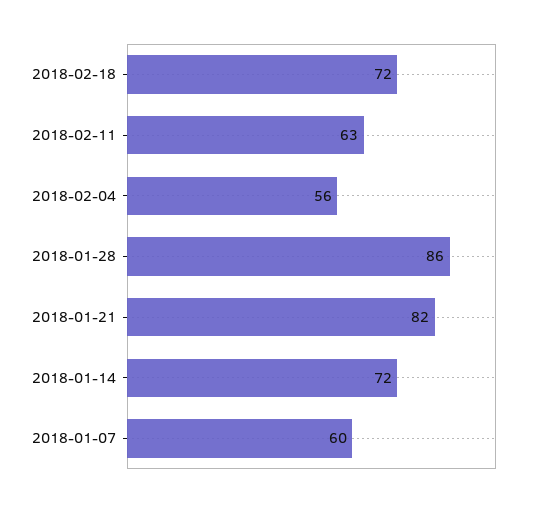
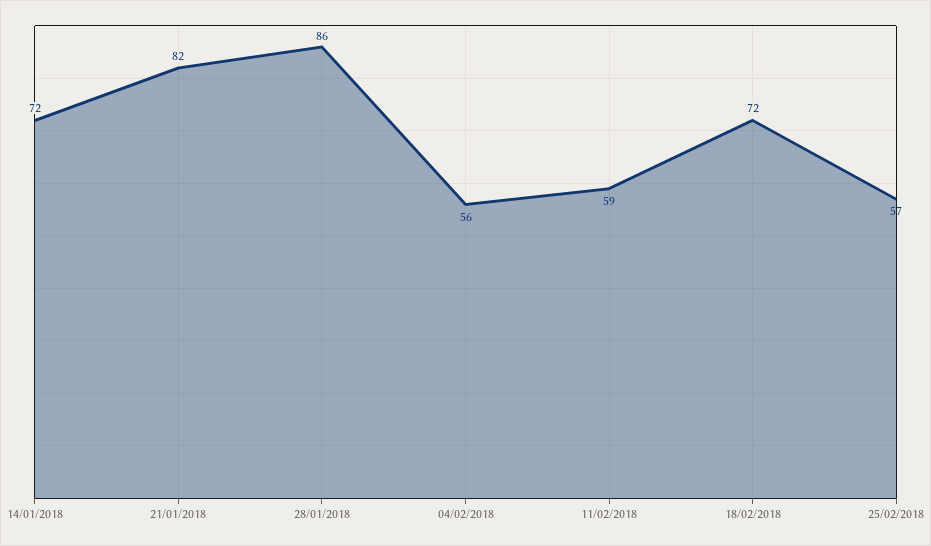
2018-02-11: 63 -> 59
2018-01-07: 60 -> none
25/02/2018: none -> 57

